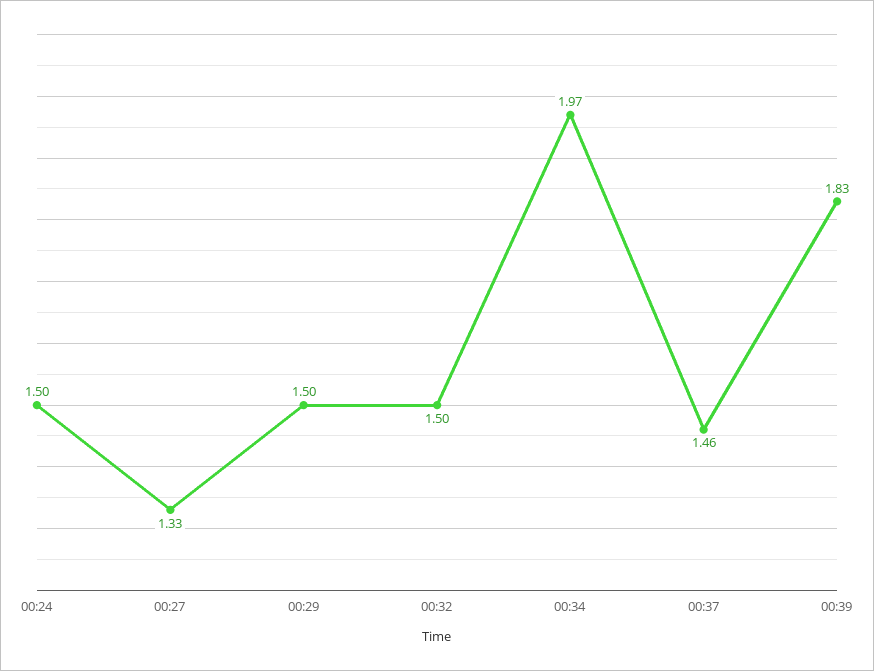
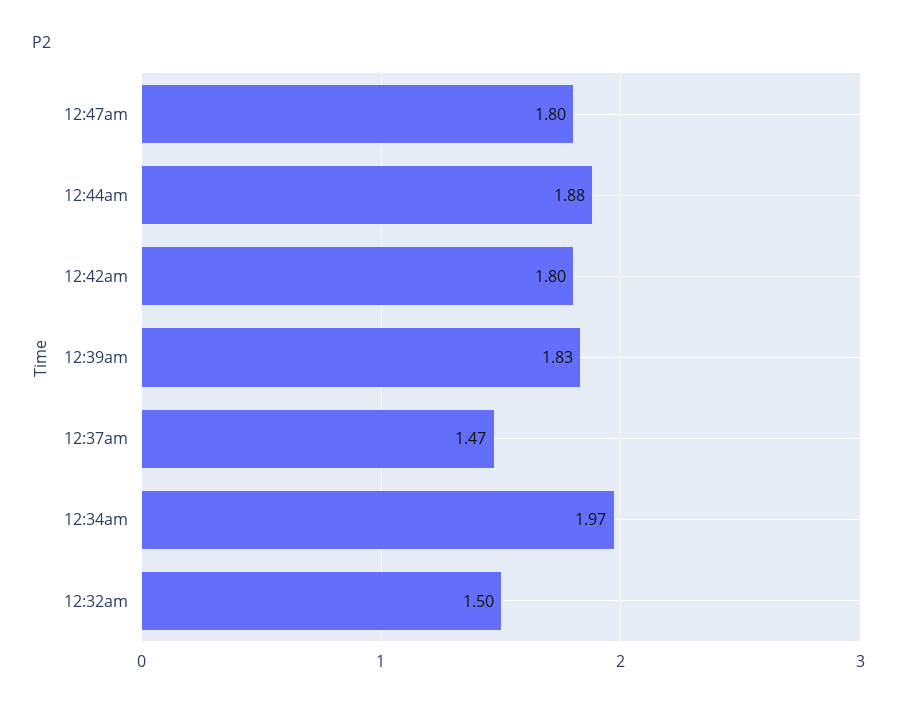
00:24: 1.5 -> none
00:27: 1.33 -> none
00:29: 1.5 -> none
00:37: 1.46 -> 1.47
12:47am: none -> 1.8
12:44am: none -> 1.88
12:42am: none -> 1.8

